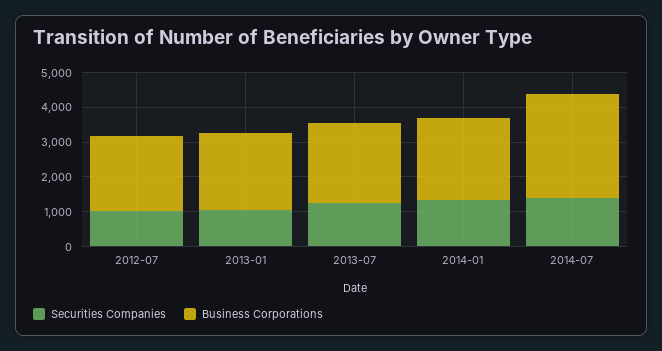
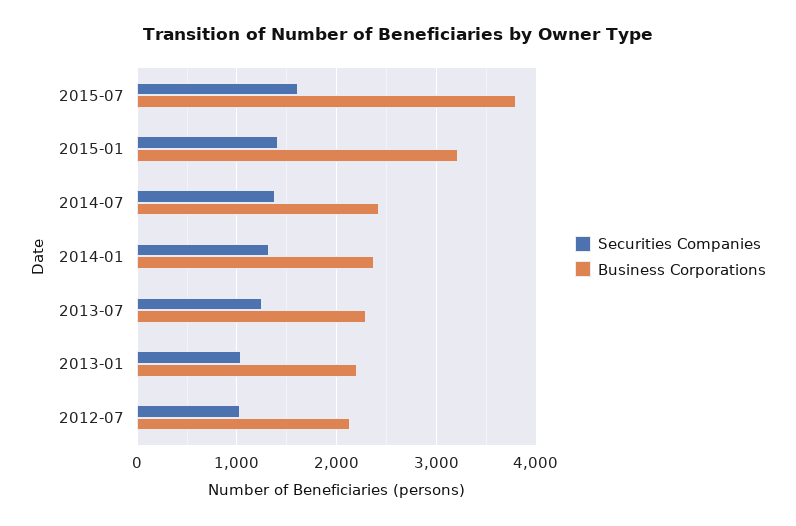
Business Corporations, 2014-07: 3000 -> 2400
Securities Companies, 2015-07: none -> 1600
Business Corporations, 2015-07: none -> 3800
Securities Companies, 2015-01: none -> 1400
Business Corporations, 2015-01: none -> 3200

